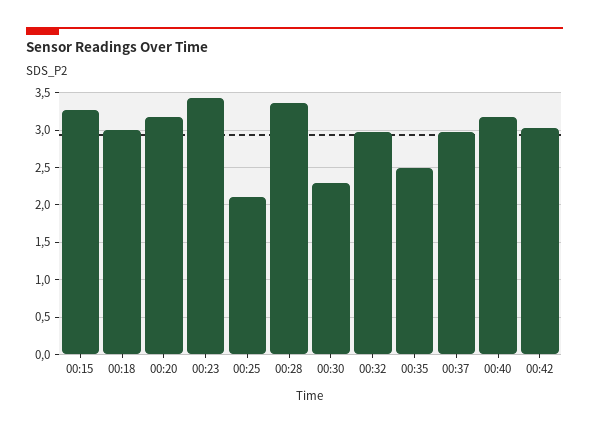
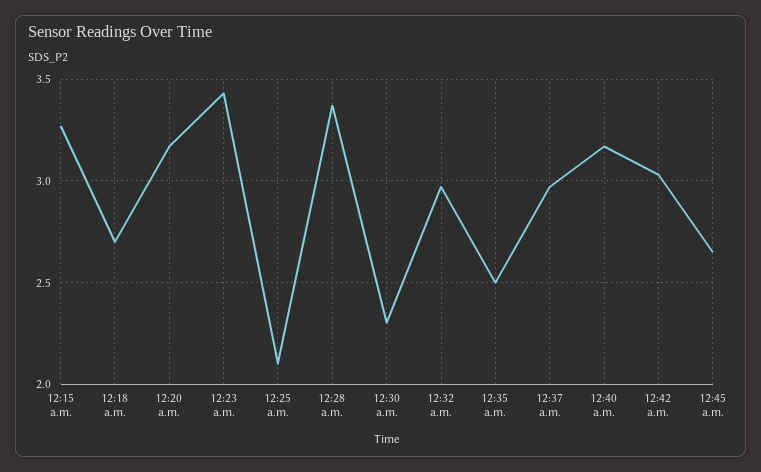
00:18: 3 -> 2.7
12:45 a.m.: none -> 2.65

